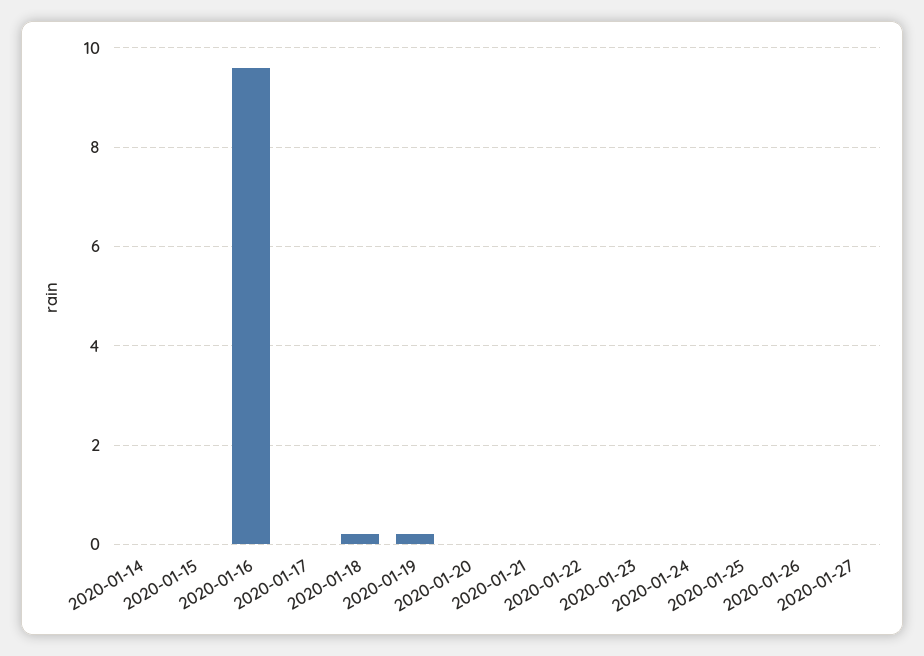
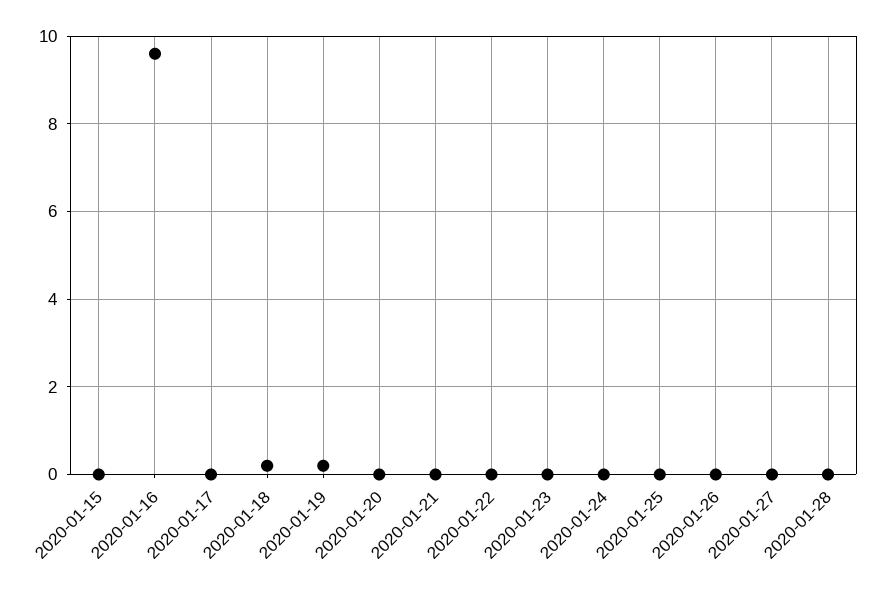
2020-01-14: 0 -> none
2020-01-28: none -> 0

